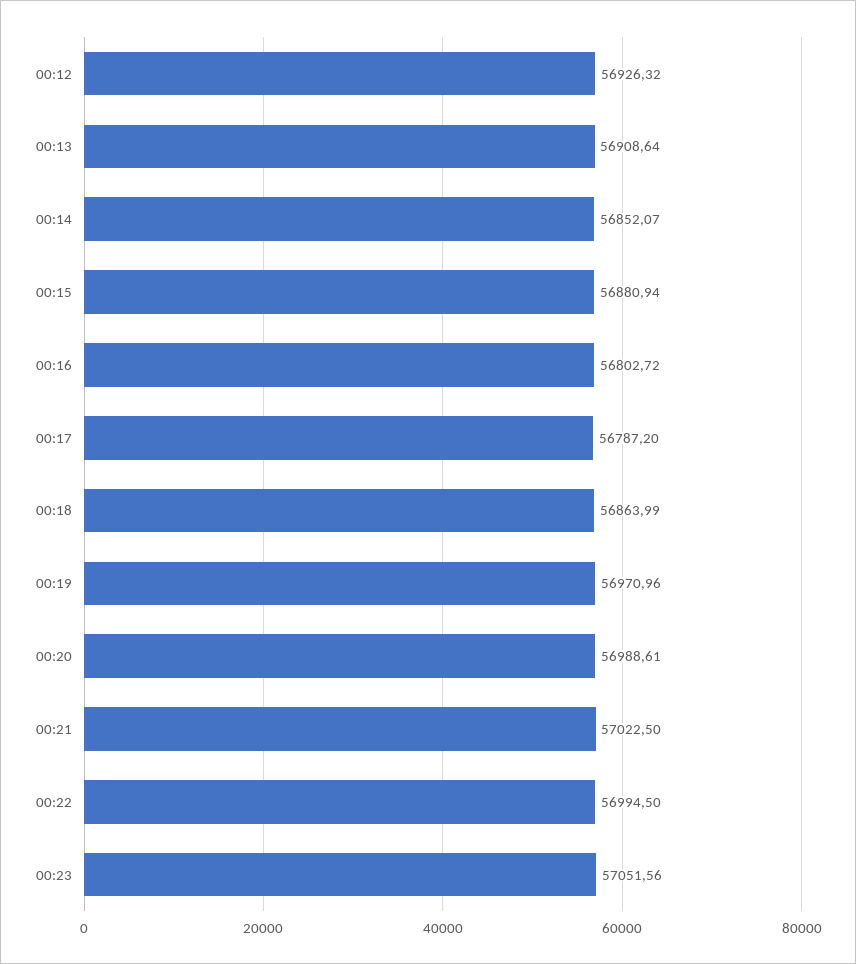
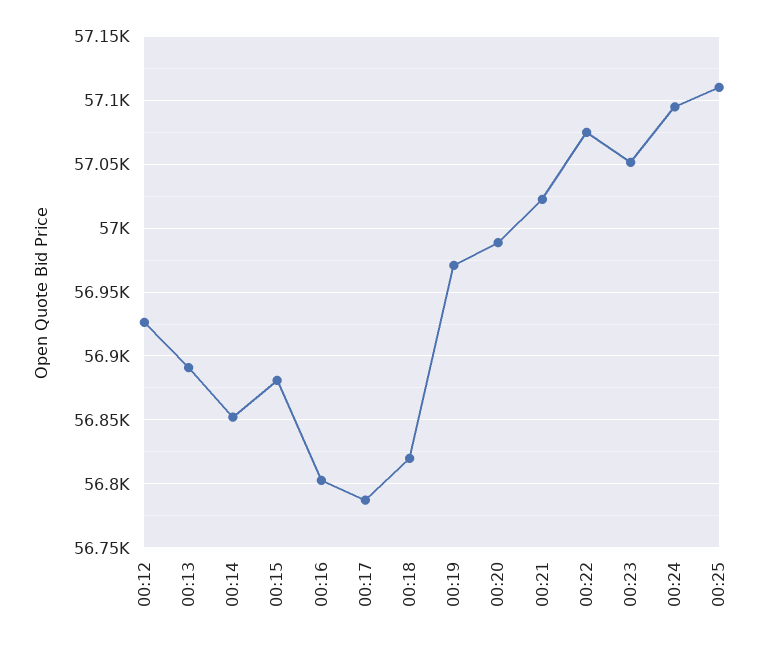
00:13: 56908.64 -> 56890
00:18: 56863.99 -> 56820
00:22: 56994.5 -> 57075
00:24: none -> 57095
00:25: none -> 57110

